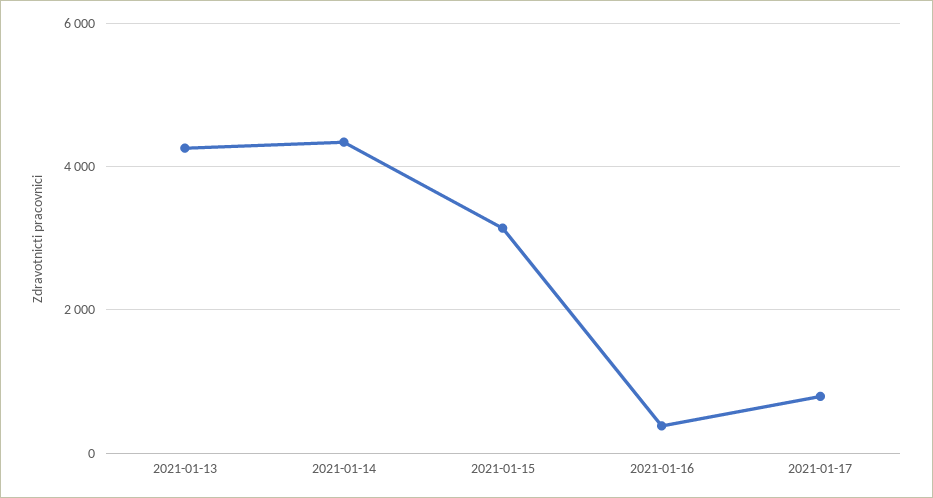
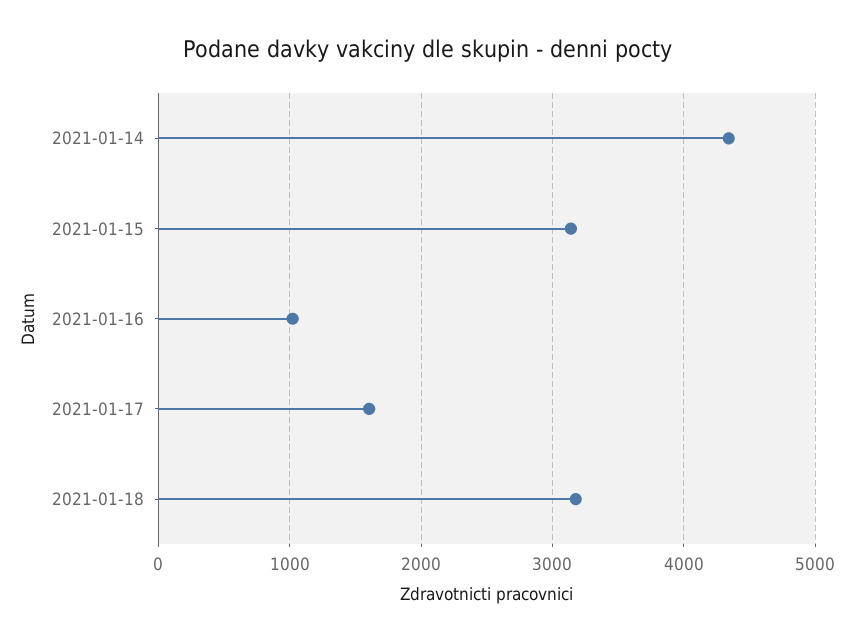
2021-01-13: 4200 -> none
2021-01-16: 400 -> 1000
2021-01-17: 800 -> 1600
2021-01-18: none -> 3200

